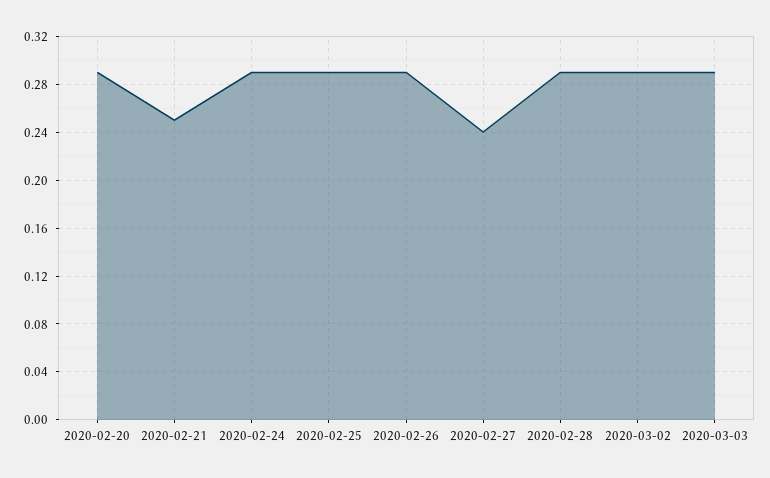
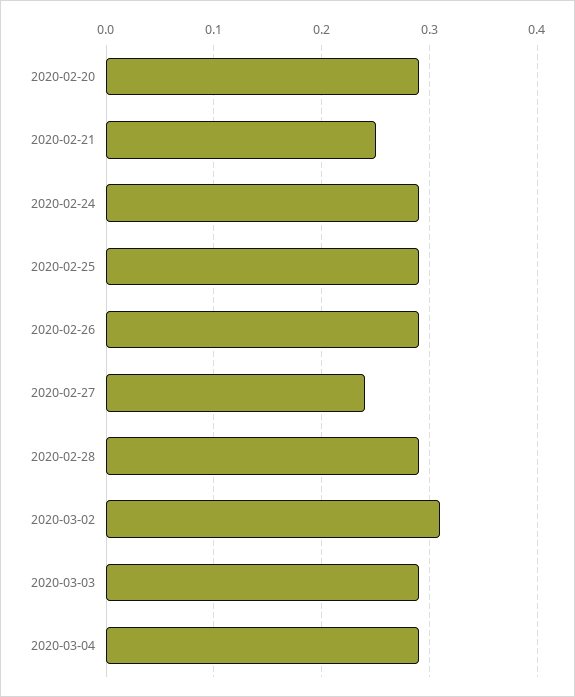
2020-03-02: 0.29 -> 0.31
2020-03-04: none -> 0.29

